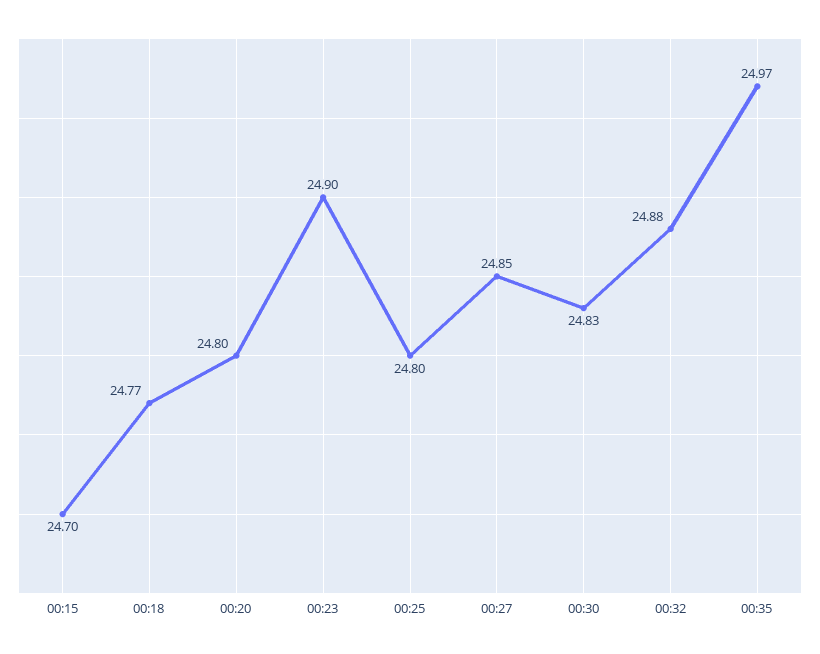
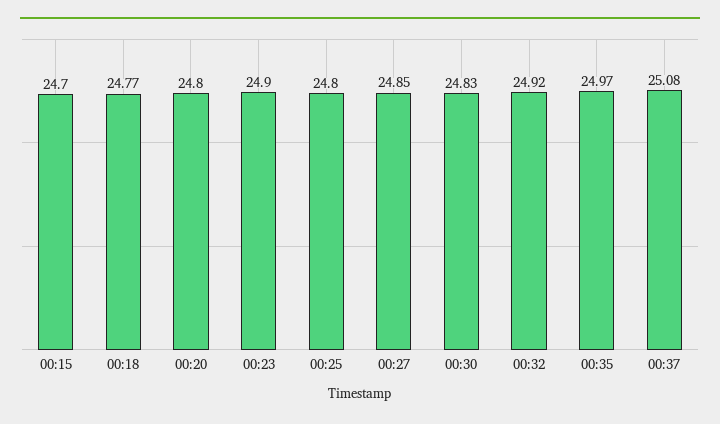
00:32: 24.88 -> 24.92
00:37: none -> 25.08

